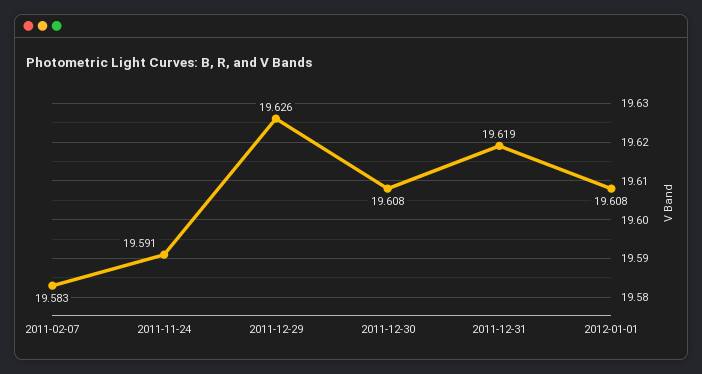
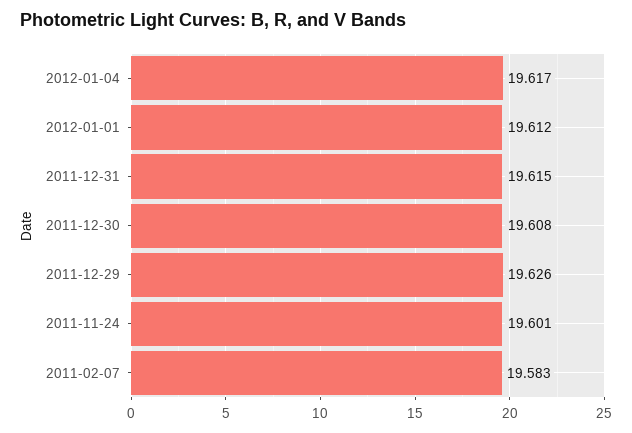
2011-11-24: 19.591 -> 19.601
2011-12-31: 19.619 -> 19.615
2012-01-01: 19.608 -> 19.612
2012-01-04: none -> 19.617

